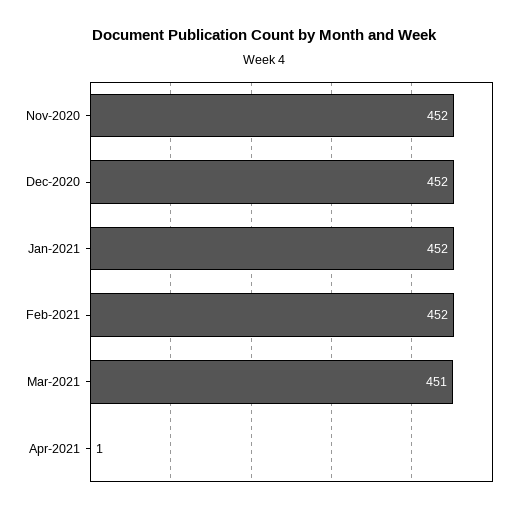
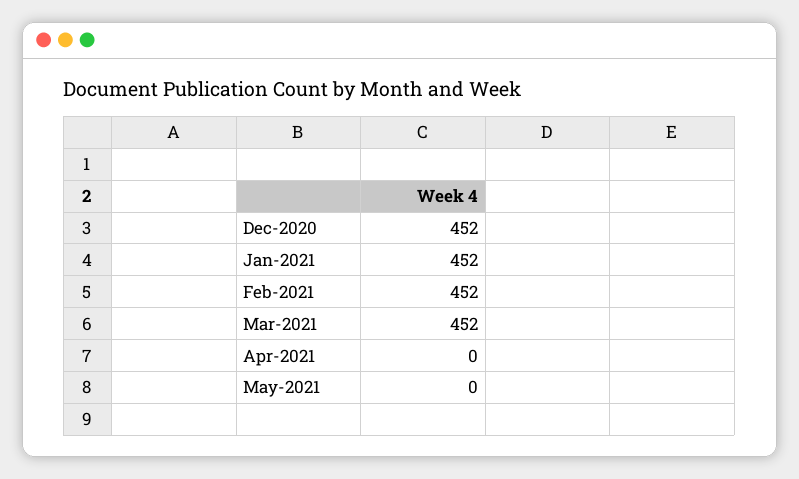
Nov-2020: 452 -> none
Mar-2021: 451 -> 452
Apr-2021: 1 -> 0
May-2021: none -> 0

